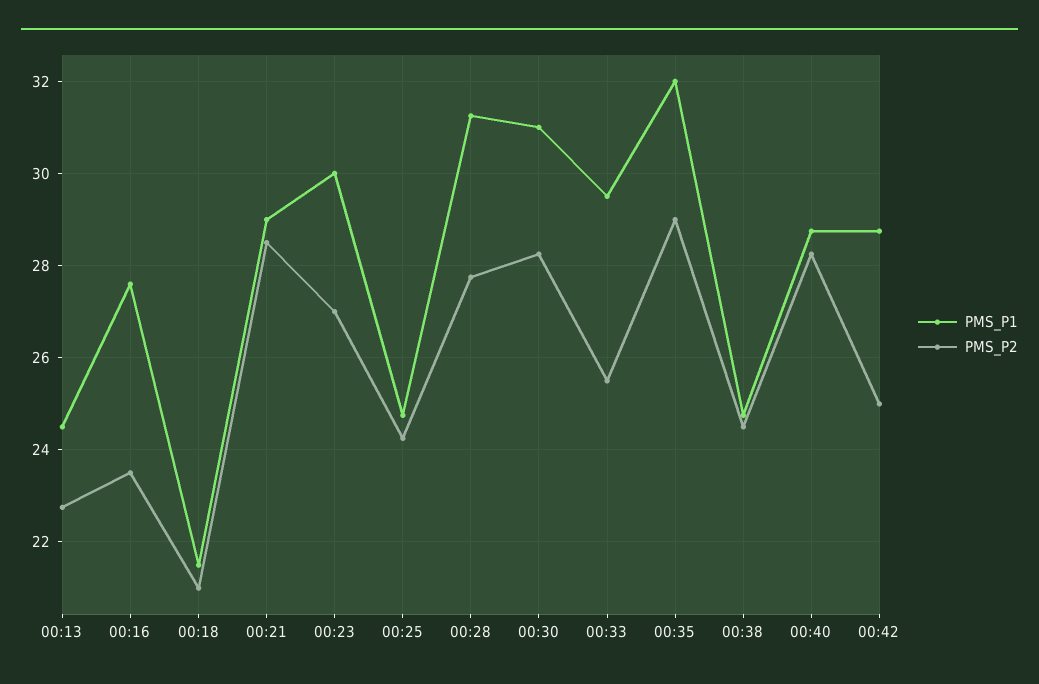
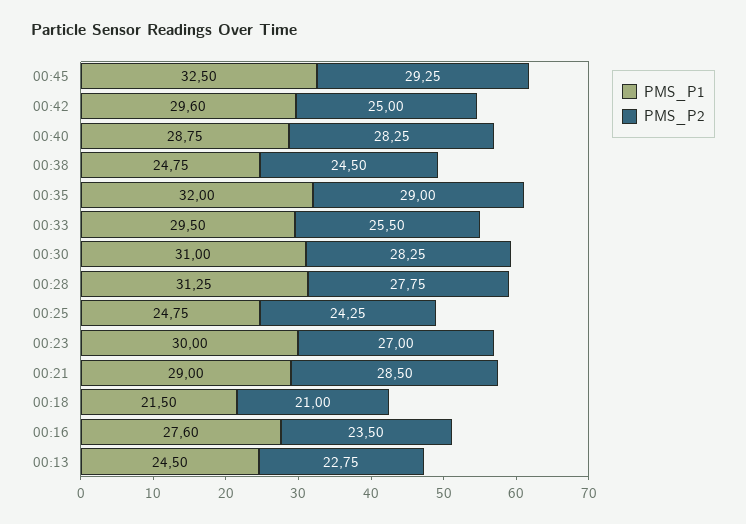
PMS_P1, 00:42: 28.8 -> 29.6
PMS_P1, 00:45: none -> 32.5
PMS_P2, 00:45: none -> 29.25

